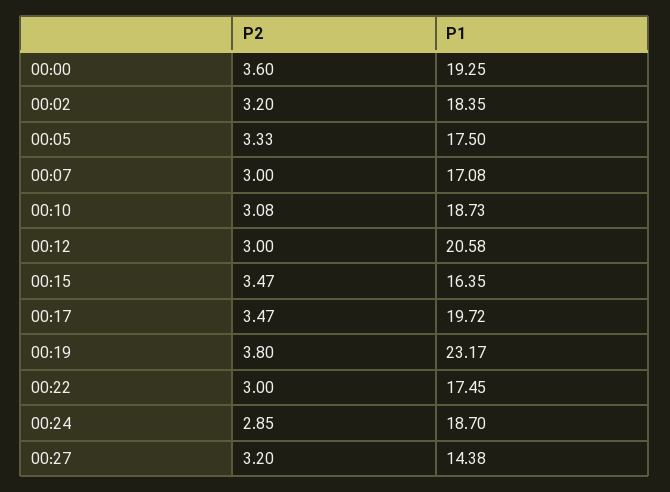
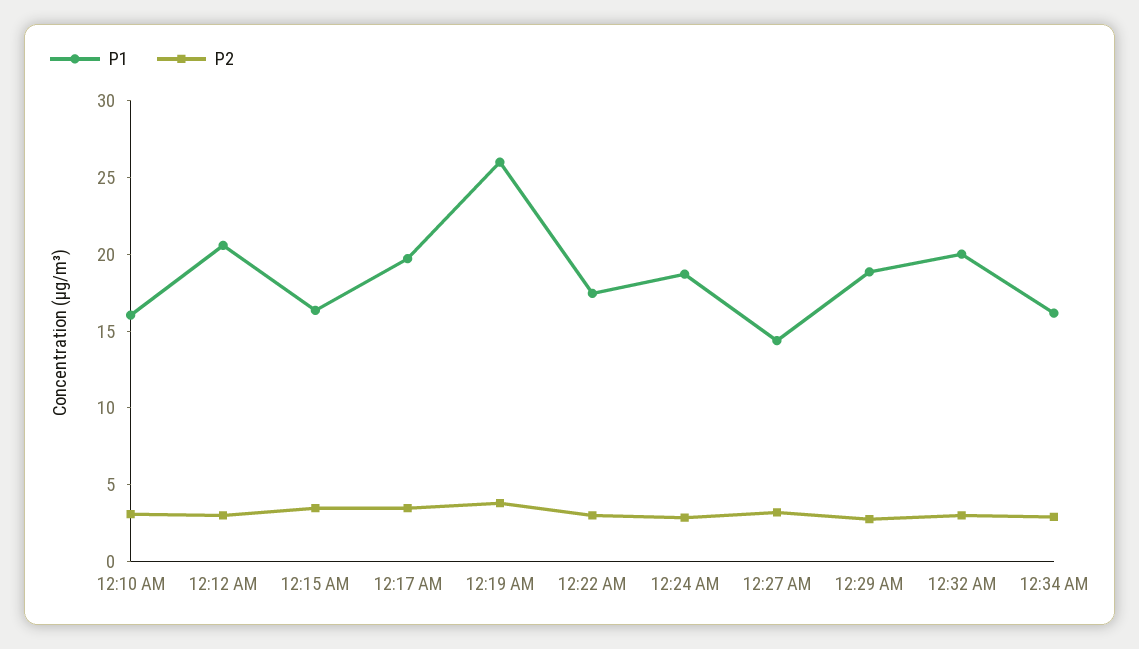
P2, 00:00: 3.6 -> none
P1, 00:00: 19.25 -> none
P2, 00:02: 3.2 -> none
P1, 00:02: 18.35 -> none
P2, 00:05: 3.33 -> none
P1, 00:05: 17.5 -> none
P2, 00:07: 3 -> none
P1, 00:07: 17.08 -> none
P1, 00:10: 18.73 -> 16
P1, 00:19: 23.17 -> 26
P1, 12:29 AM: none -> 19
P2, 12:29 AM: none -> 3
P1, 12:32 AM: none -> 20
P2, 12:32 AM: none -> 3
P1, 12:34 AM: none -> 16
P2, 12:34 AM: none -> 3

